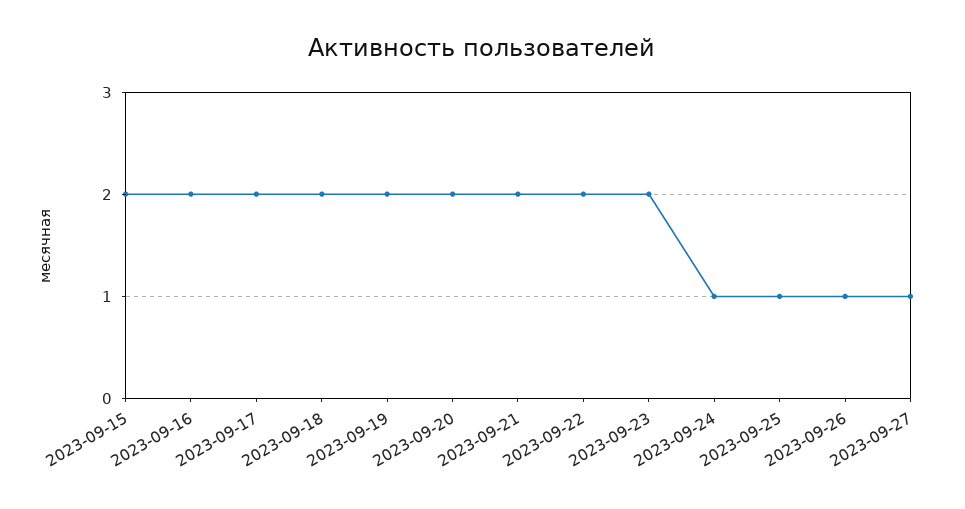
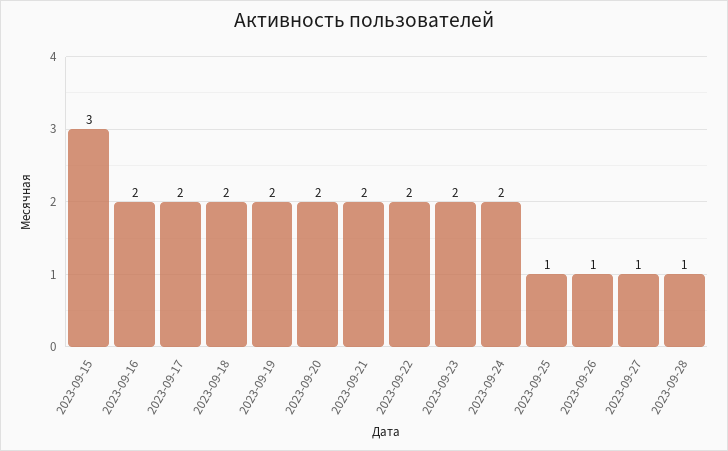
2023-09-15: 2 -> 3
2023-09-24: 1 -> 2
2023-09-28: none -> 1

